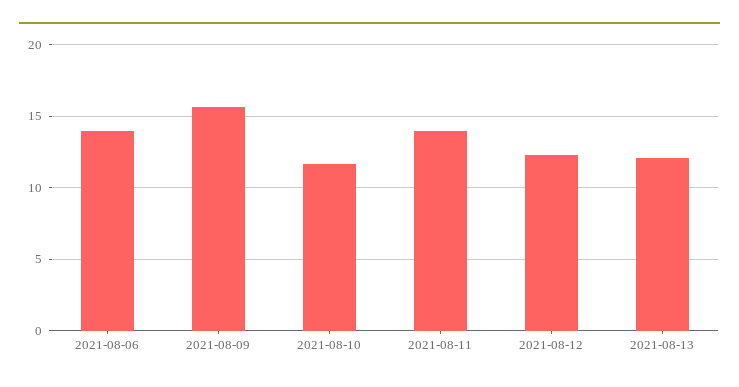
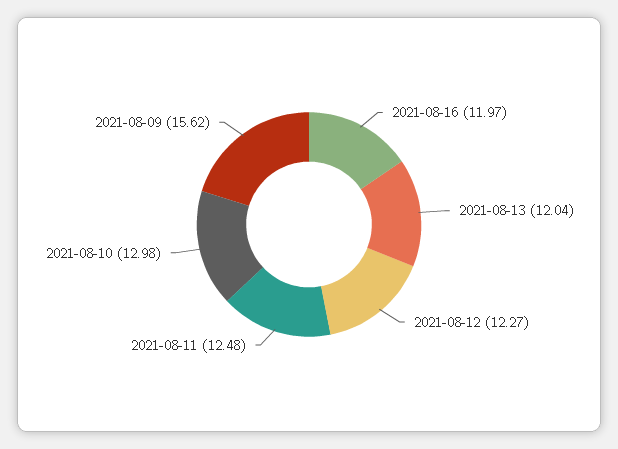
2021-08-06: 14 -> none
2021-08-10: 11.5 -> 12.98
2021-08-11: 14 -> 12.48
2021-08-16: none -> 11.97

